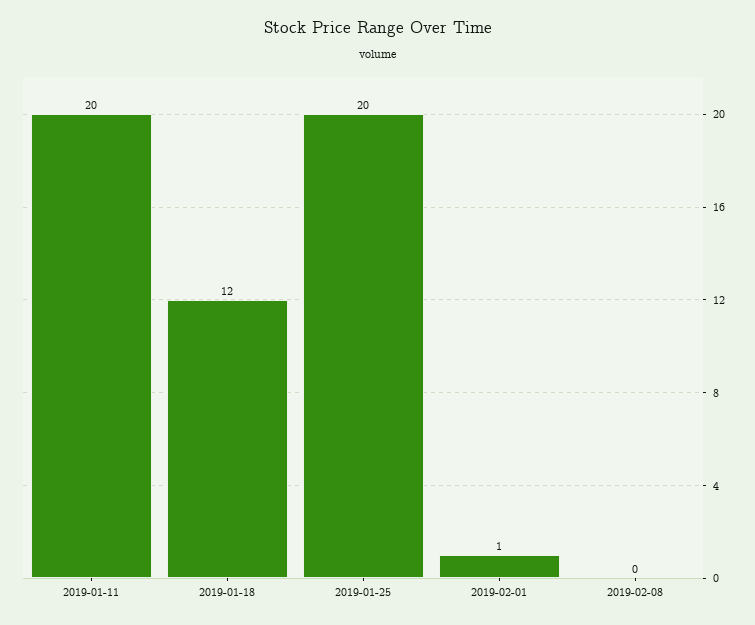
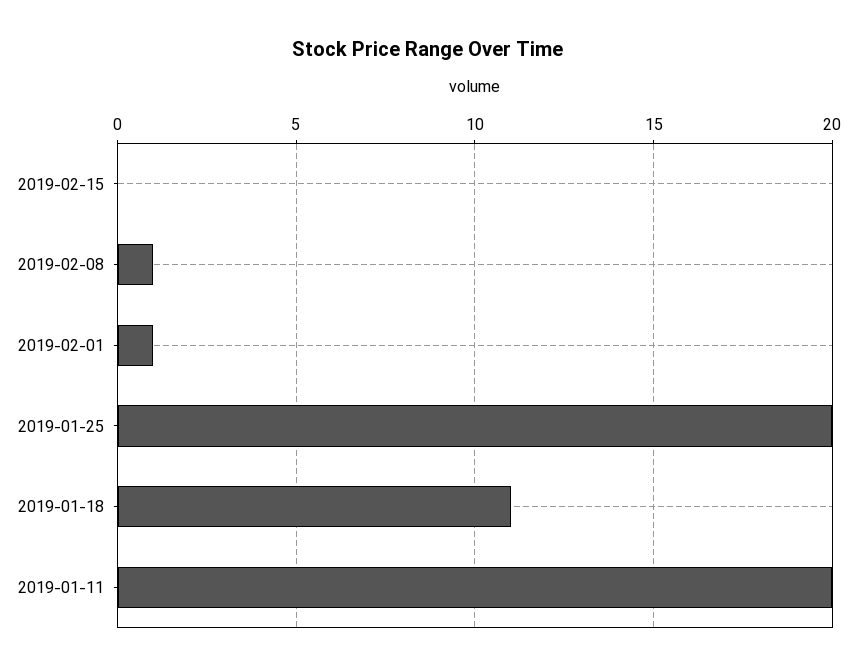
2019-01-18: 12 -> 11
2019-02-08: 0 -> 1
2019-02-15: none -> 0

